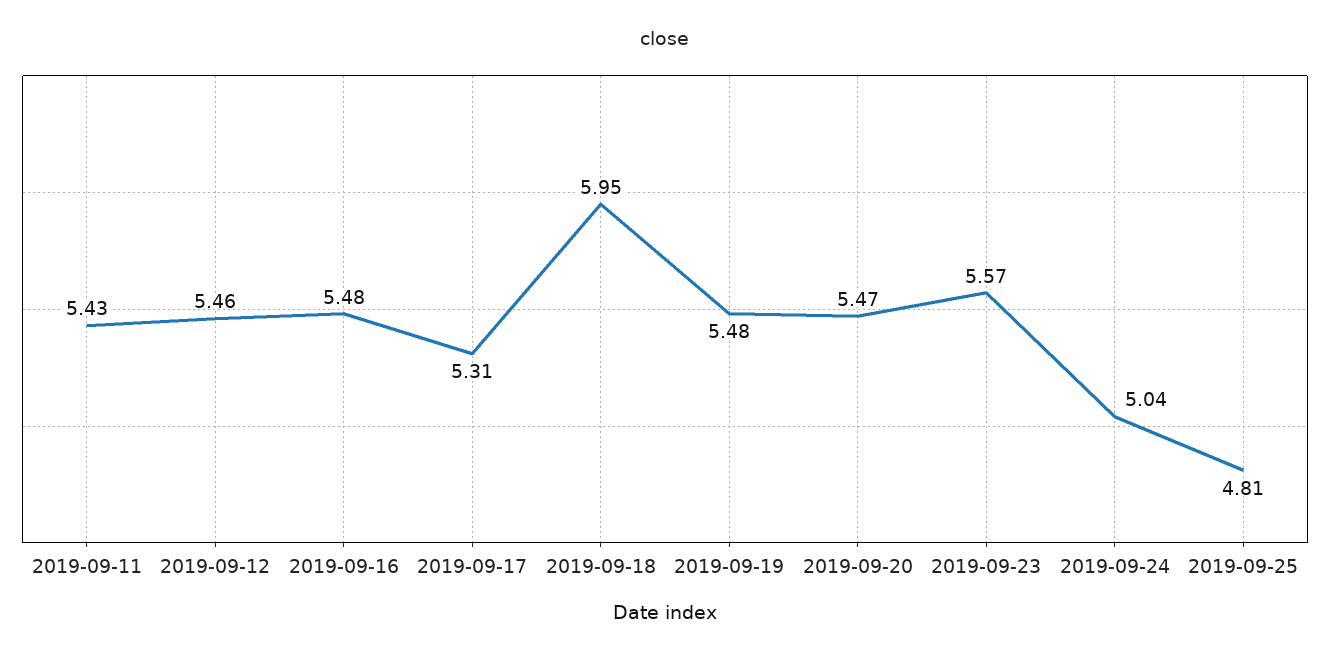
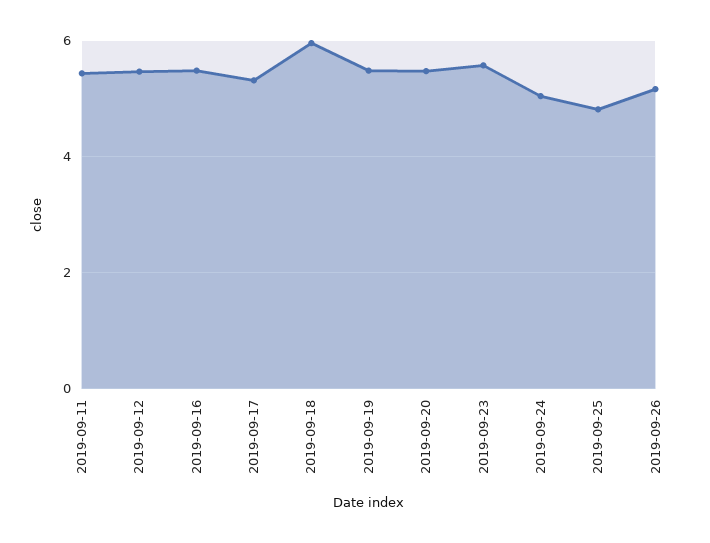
2019-09-26: none -> 5.2

